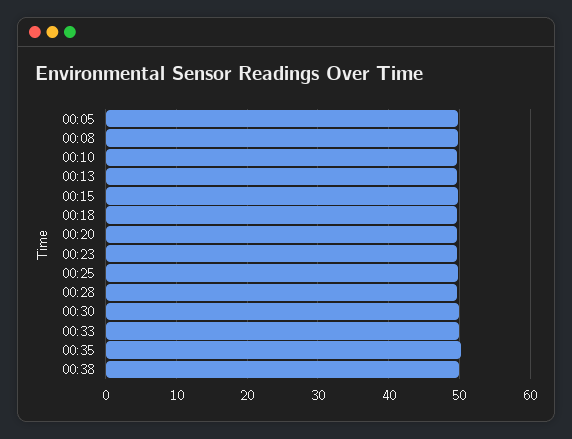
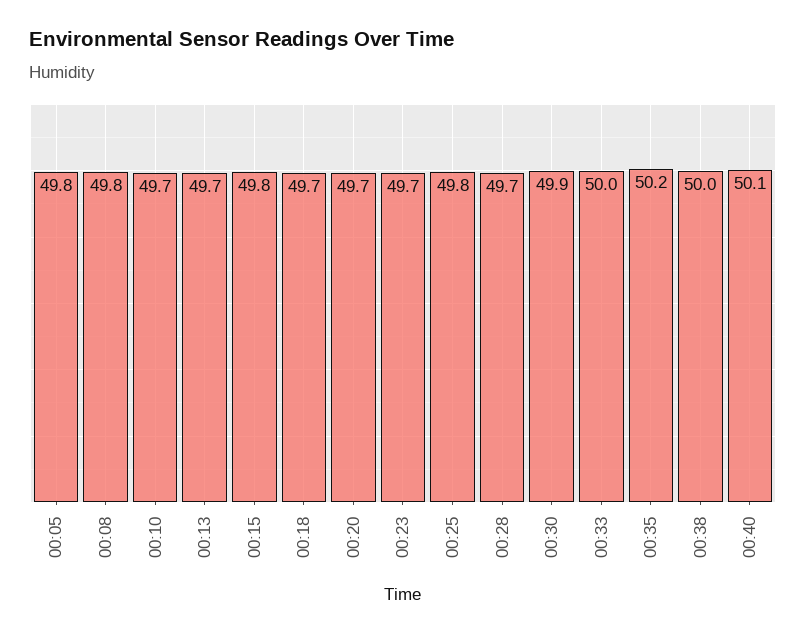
00:40: none -> 50.1

